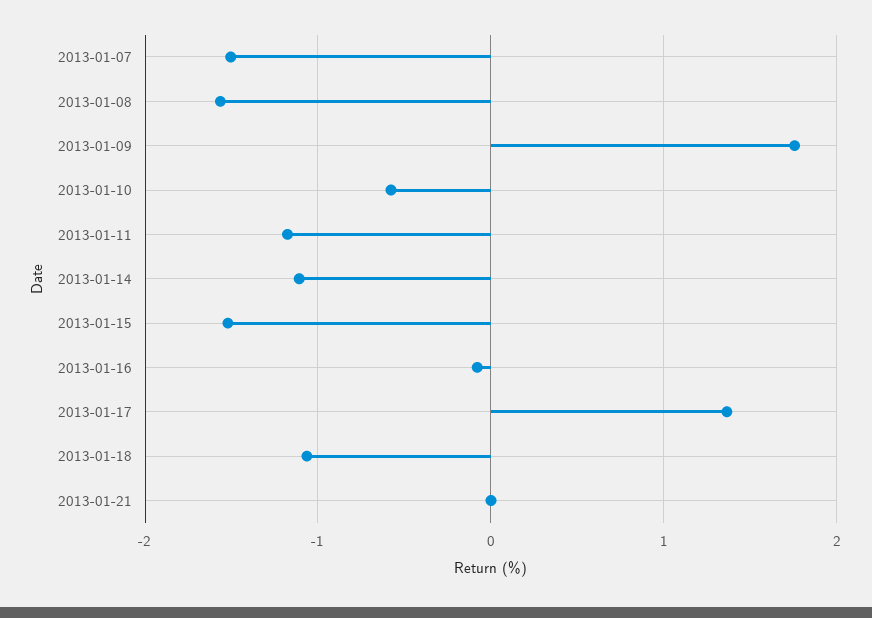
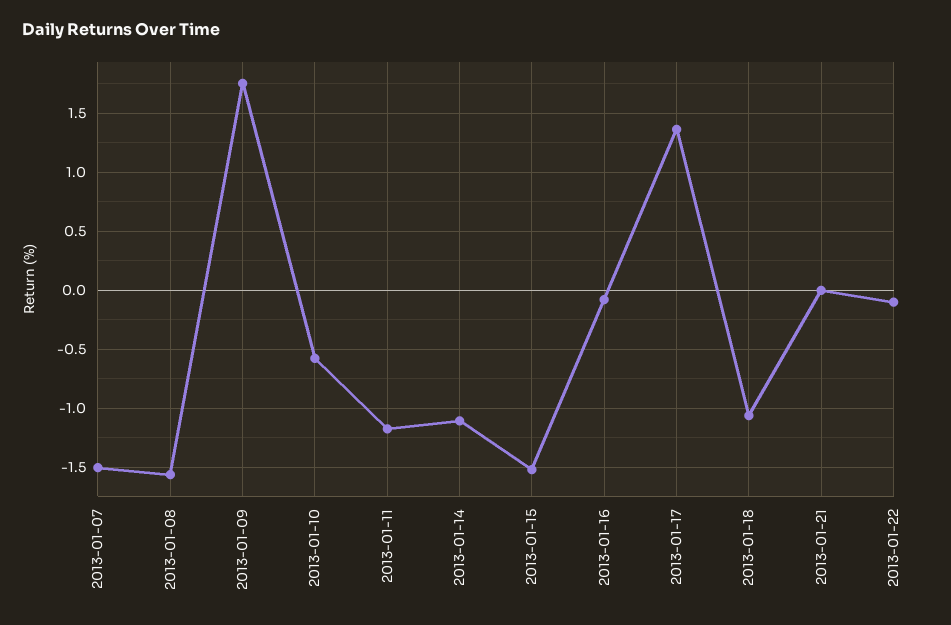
2013-01-22: none -> -0.1

